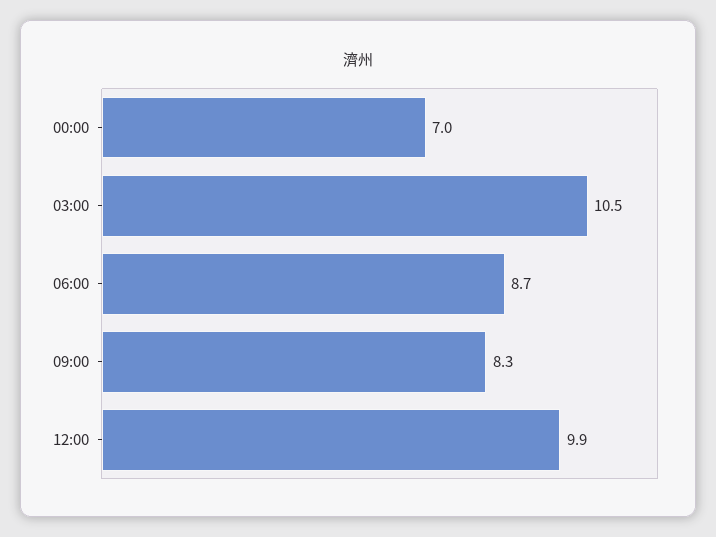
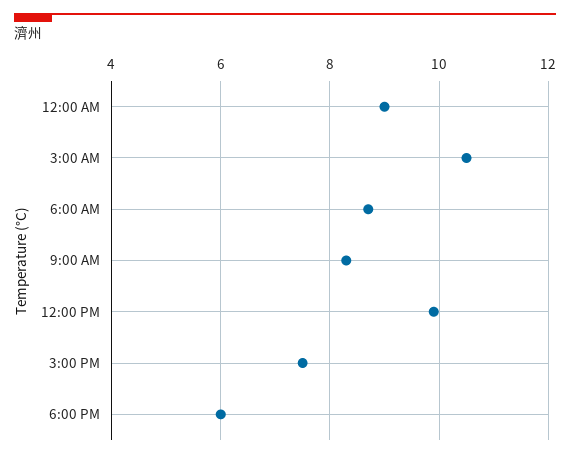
00:00: 7 -> 9
3:00 PM: none -> 7.5
6:00 PM: none -> 6

